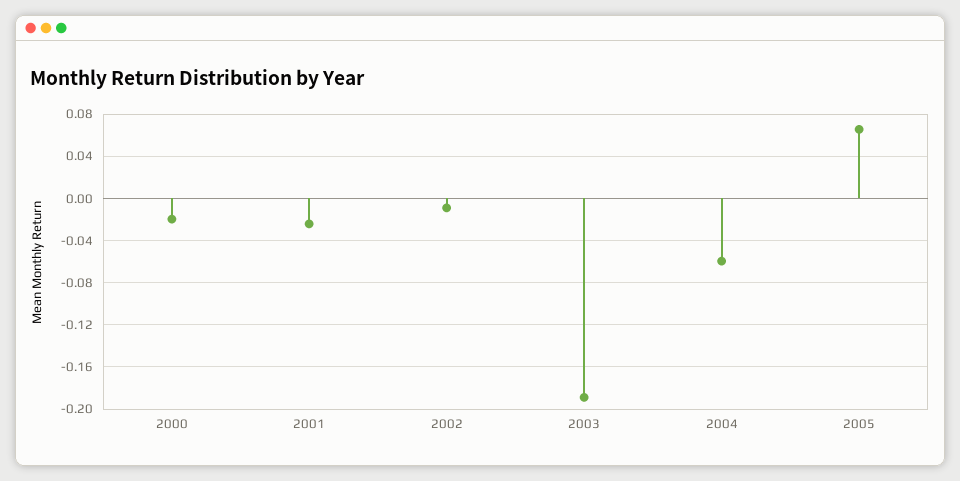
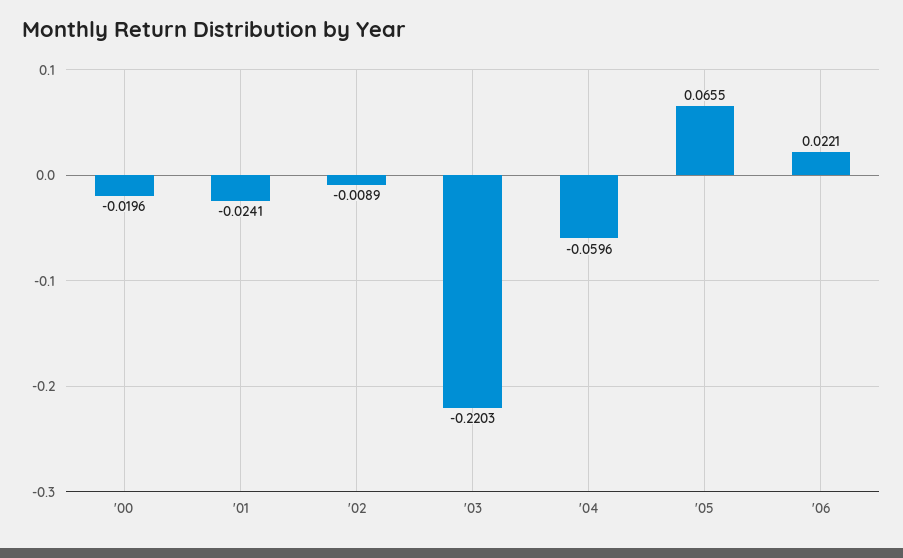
2003: -0.19 -> -0.2203
'06: none -> 0.0221

